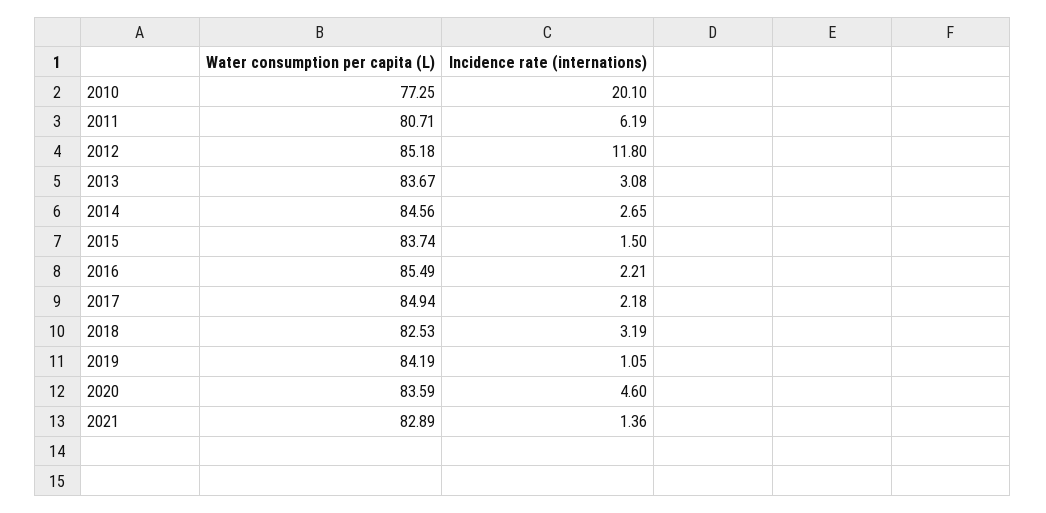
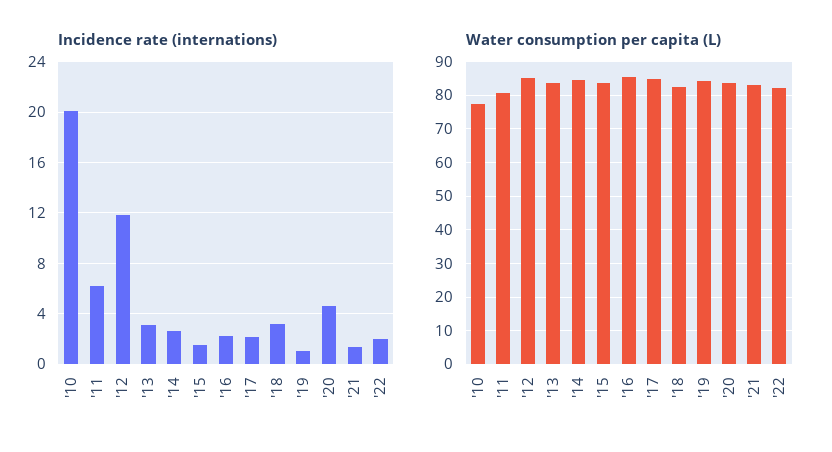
Incidence rate (internations), '22: none -> 2
Water consumption per capita (L), '22: none -> 82

